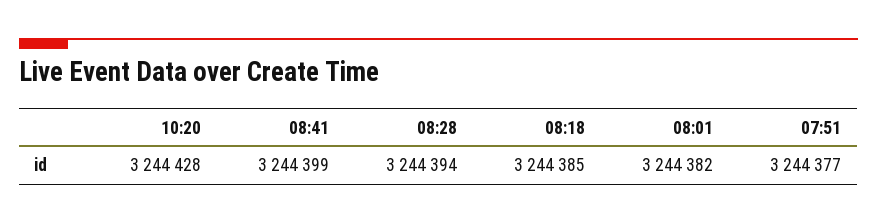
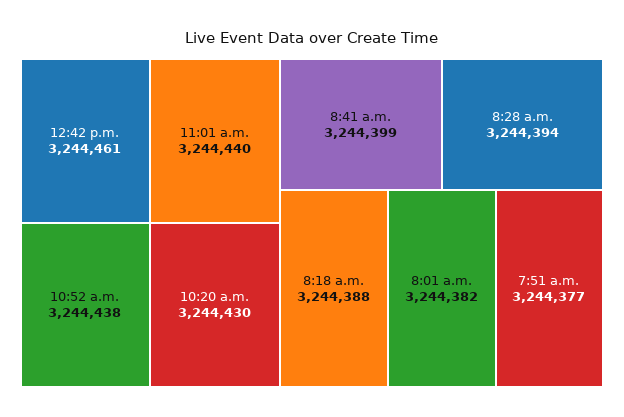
10:20: 3244428 -> 3244430
08:18: 3244385 -> 3244388
12:42 p.m.: none -> 3244461
11:01 a.m.: none -> 3244440
10:52 a.m.: none -> 3244438

